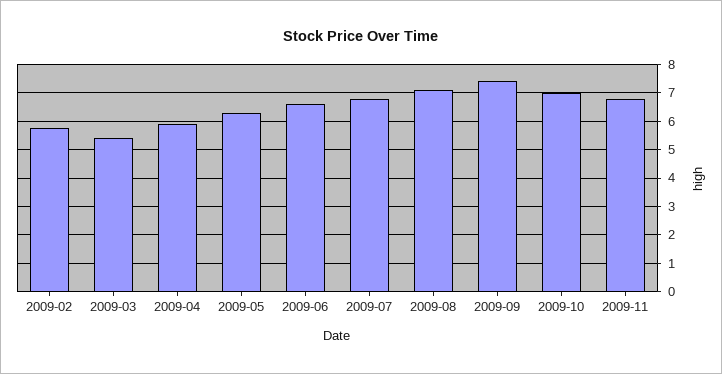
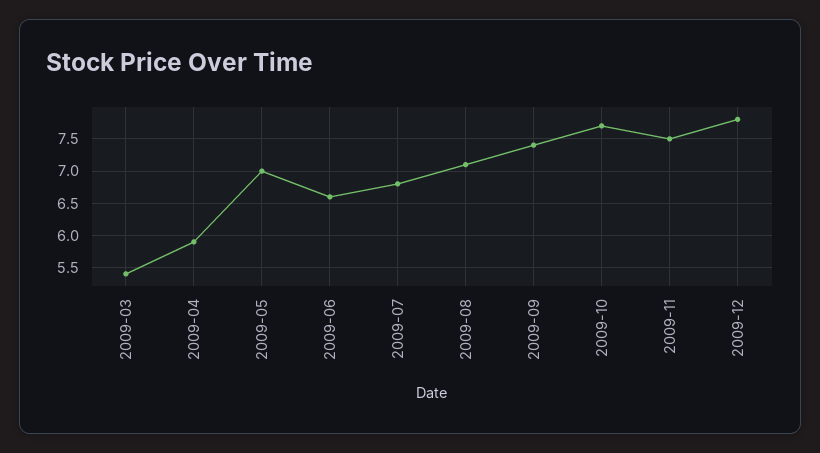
2009-02: 5.75 -> none
2009-05: 6.25 -> 7
2009-10: 7 -> 7.7
2009-11: 6.75 -> 7.5
2009-12: none -> 7.8

